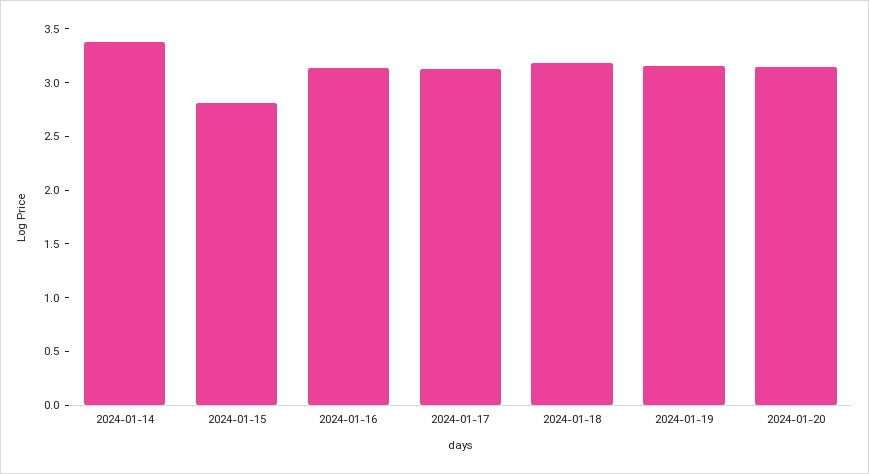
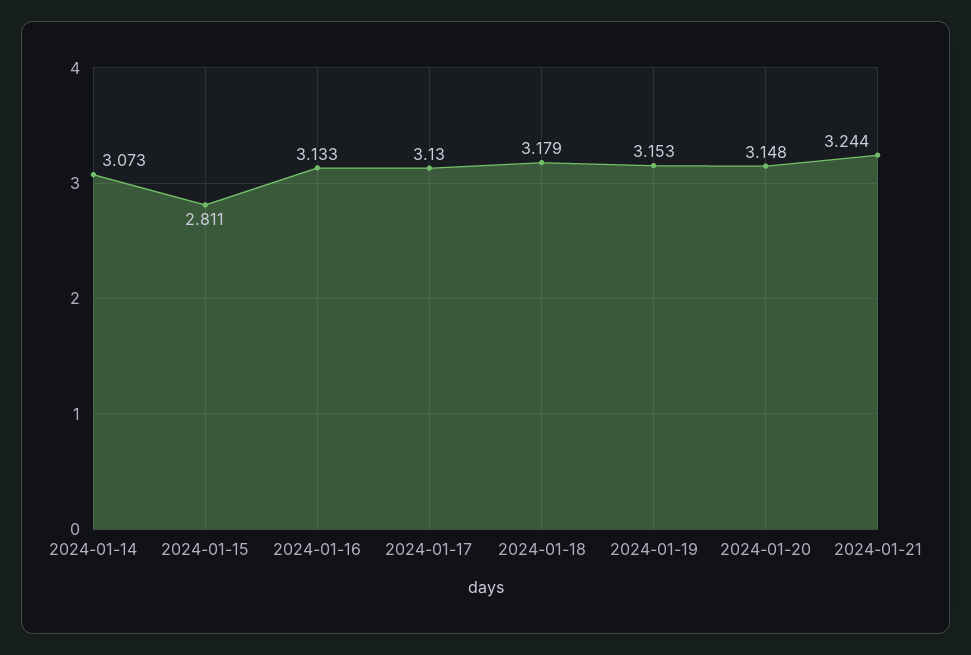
2024-01-14: 3.4 -> 3.073
2024-01-21: none -> 3.244

